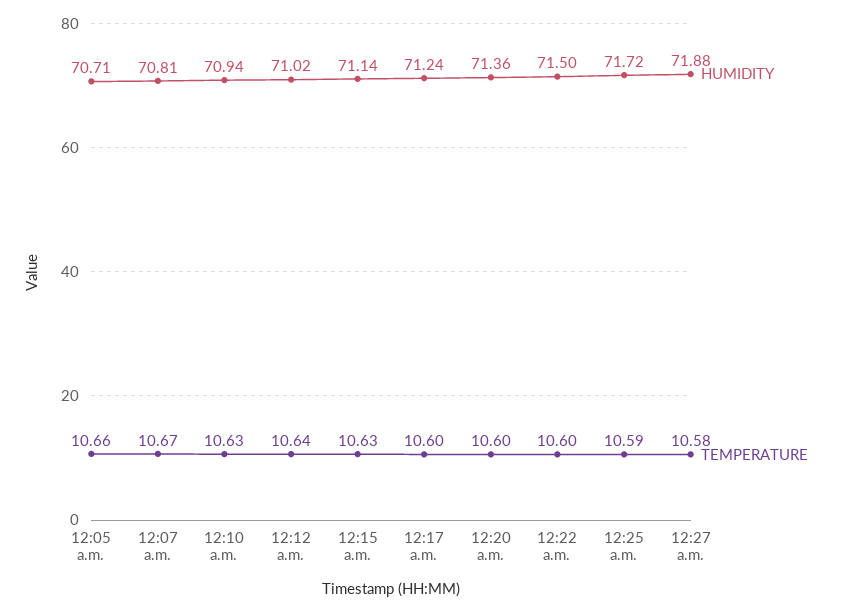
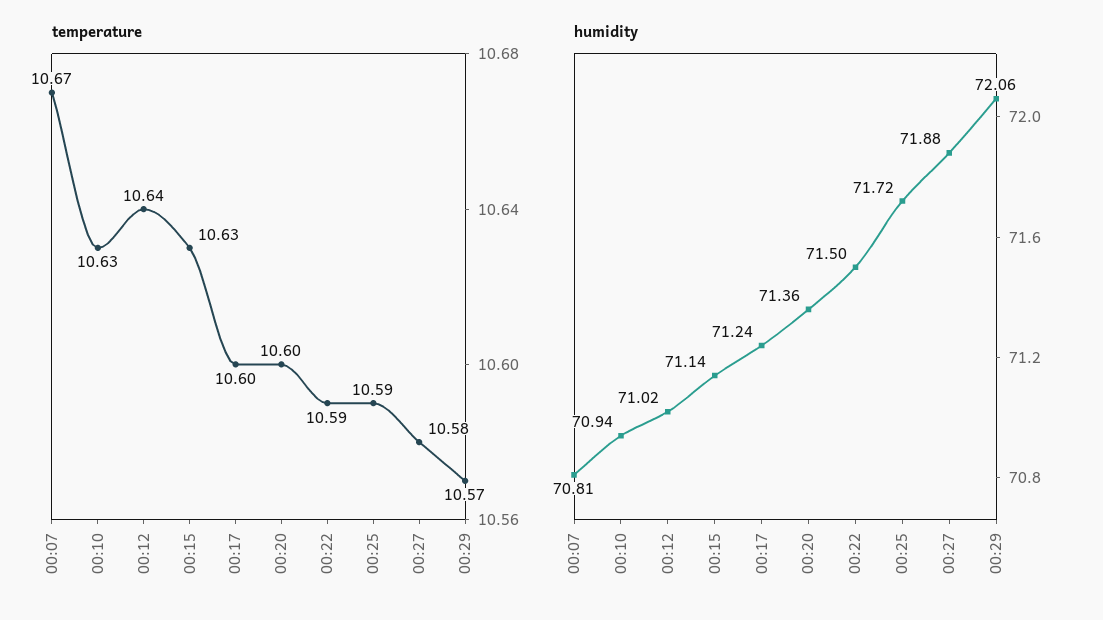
HUMIDITY, 12:05 a.m.: 70.71 -> none
TEMPERATURE, 12:05 a.m.: 10.66 -> none
TEMPERATURE, 12:22 a.m.: 10.6 -> 10.59
TEMPERATURE, 00:29: none -> 10.57
HUMIDITY, 00:29: none -> 72.06

